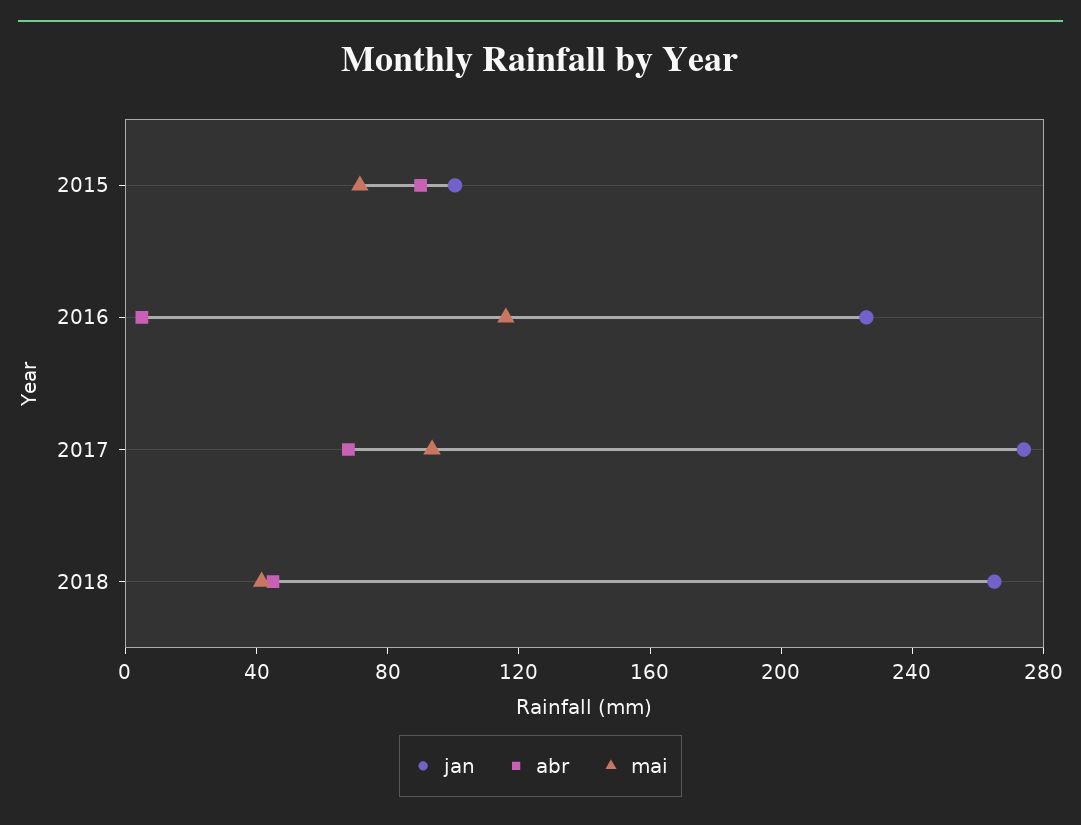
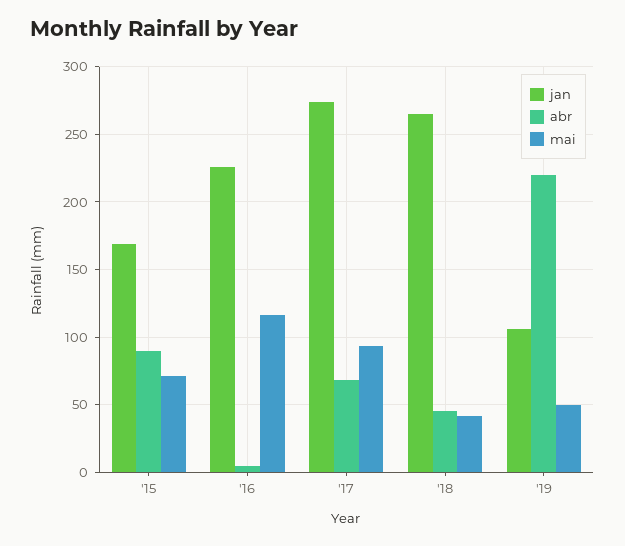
jan, 2015: 100 -> 170
jan, '19: none -> 105
abr, '19: none -> 220
mai, '19: none -> 50

